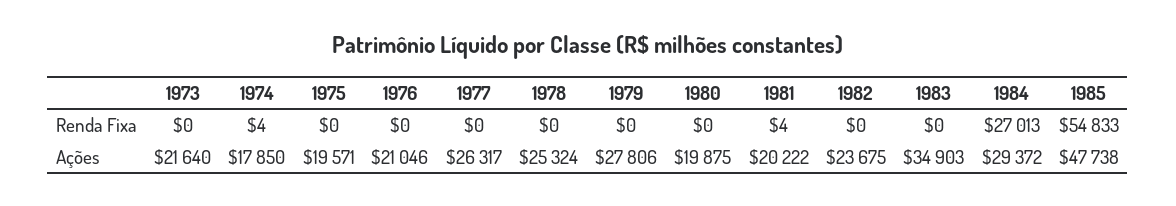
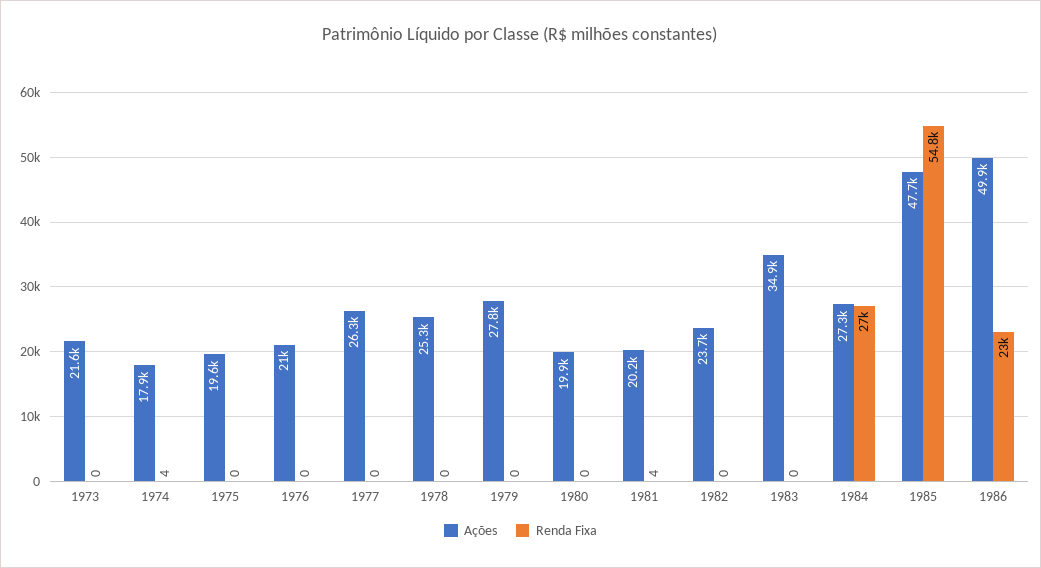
Ações, 1984: 29372 -> 27300
Ações, 1986: none -> 49900
Renda Fixa, 1986: none -> 23000

